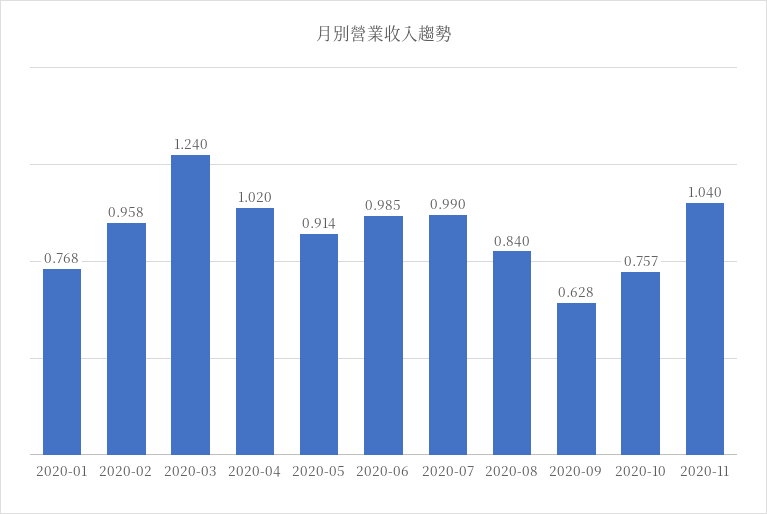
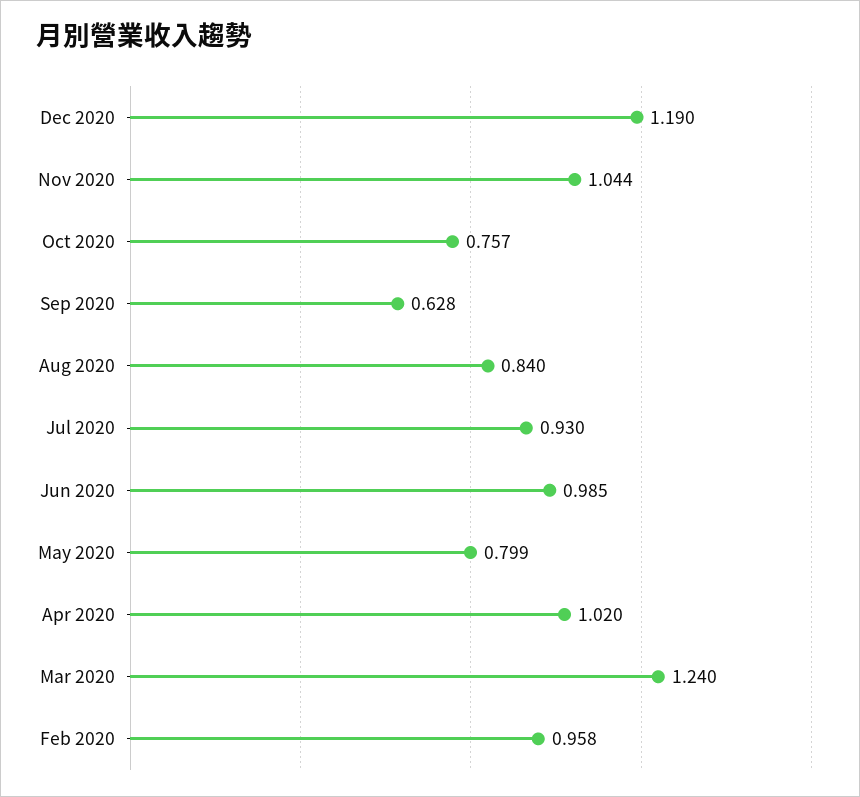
2020-01: 0.768 -> none
2020-05: 0.914 -> 0.799
2020-07: 0.99 -> 0.93
2020-11: 1.04 -> 1.044
Dec 2020: none -> 1.19

